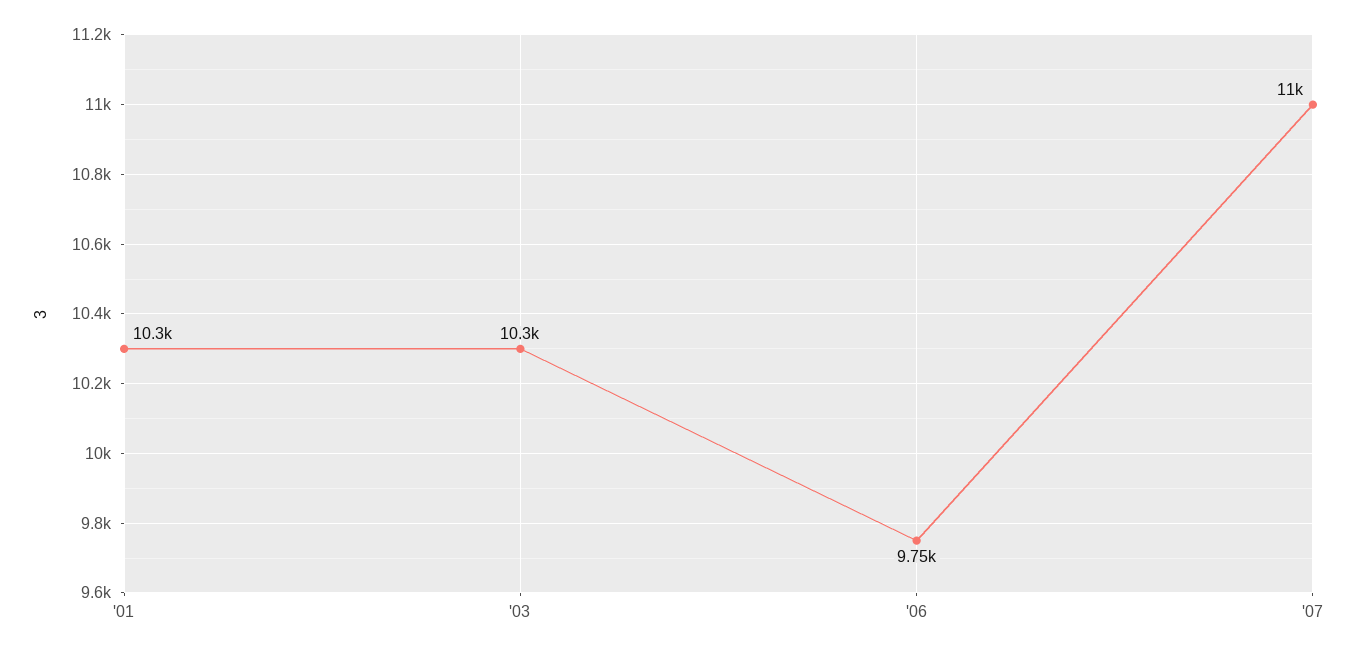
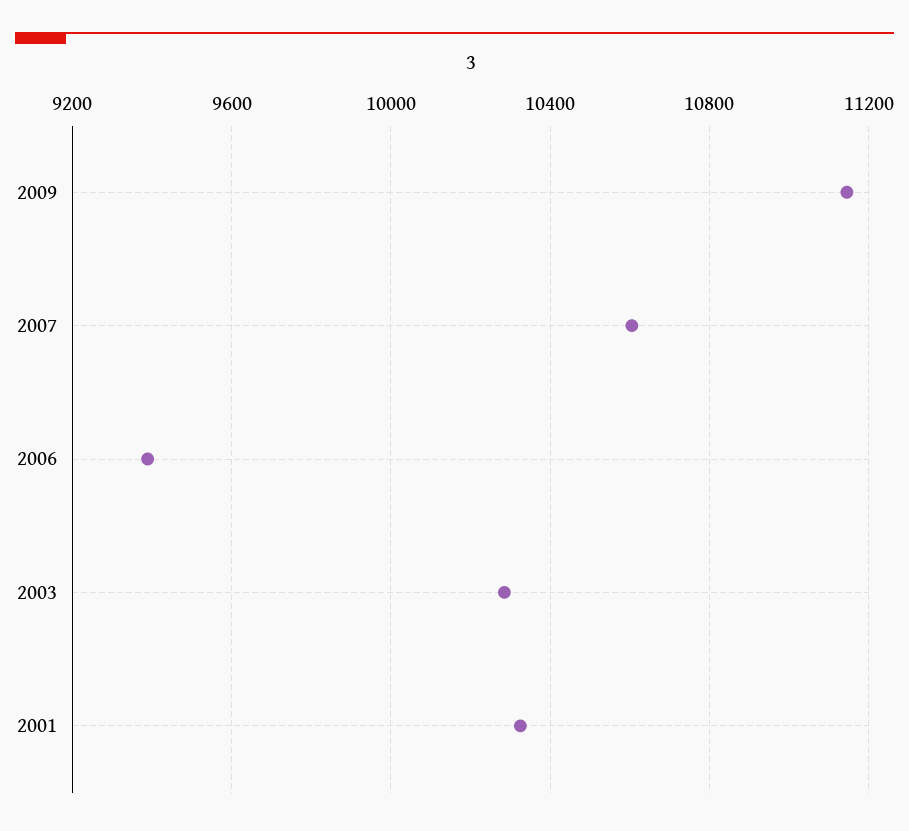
'06: 9750 -> 9400
'07: 11000 -> 10600
2009: none -> 11150

